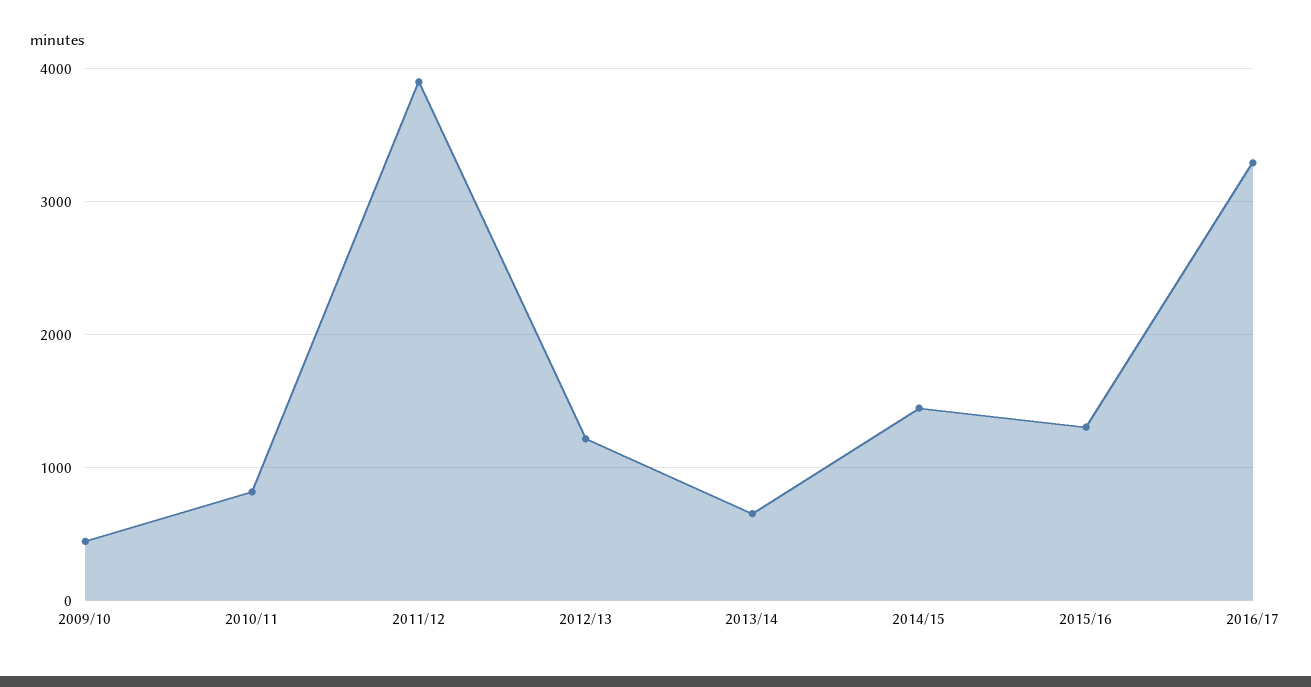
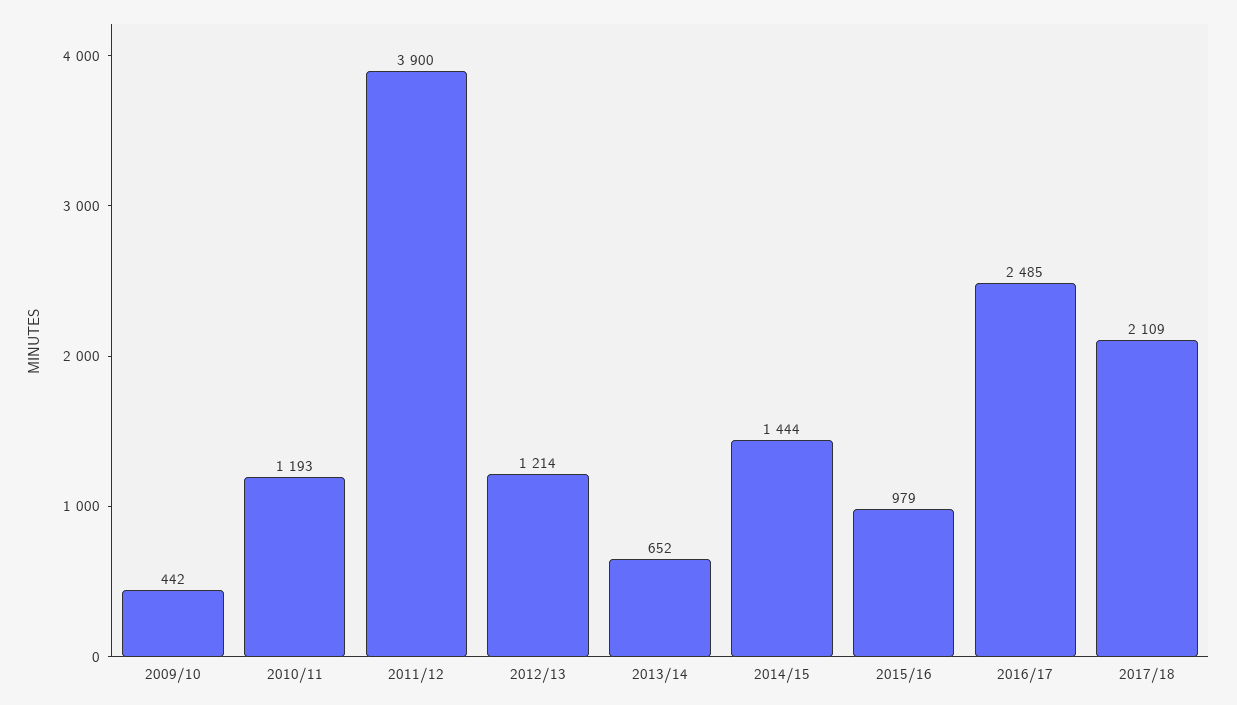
2010/11: 800 -> 1193
2015/16: 1300 -> 979
2016/17: 3300 -> 2485
2017/18: none -> 2109

